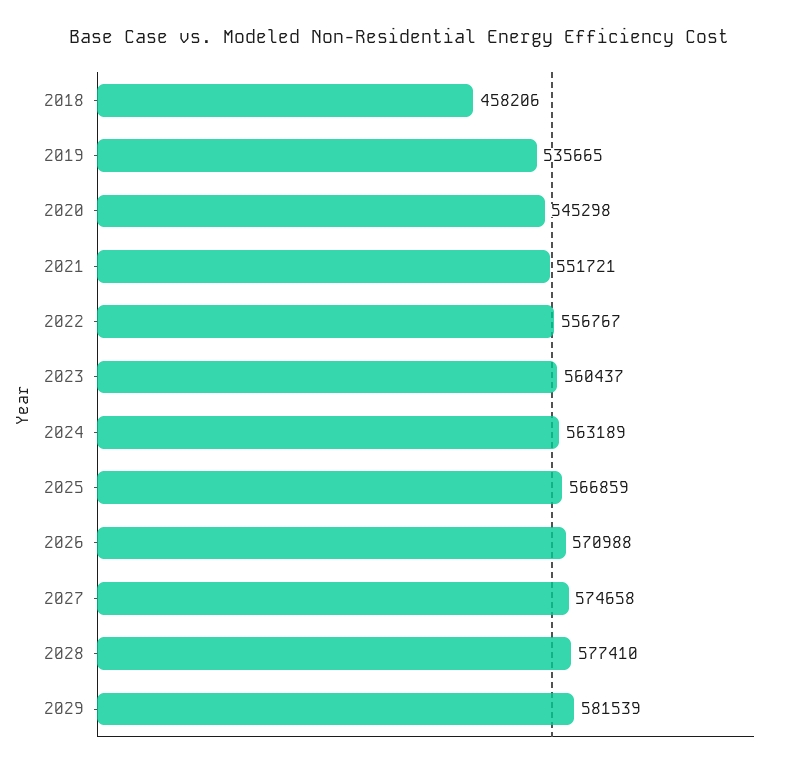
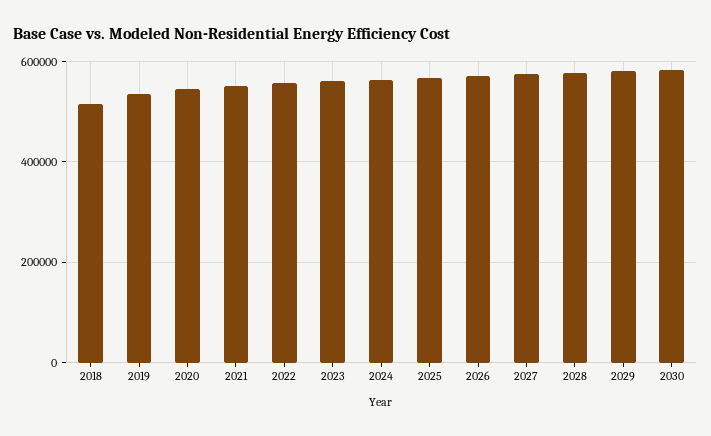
2018: 458206 -> 520000
2030: none -> 580000

